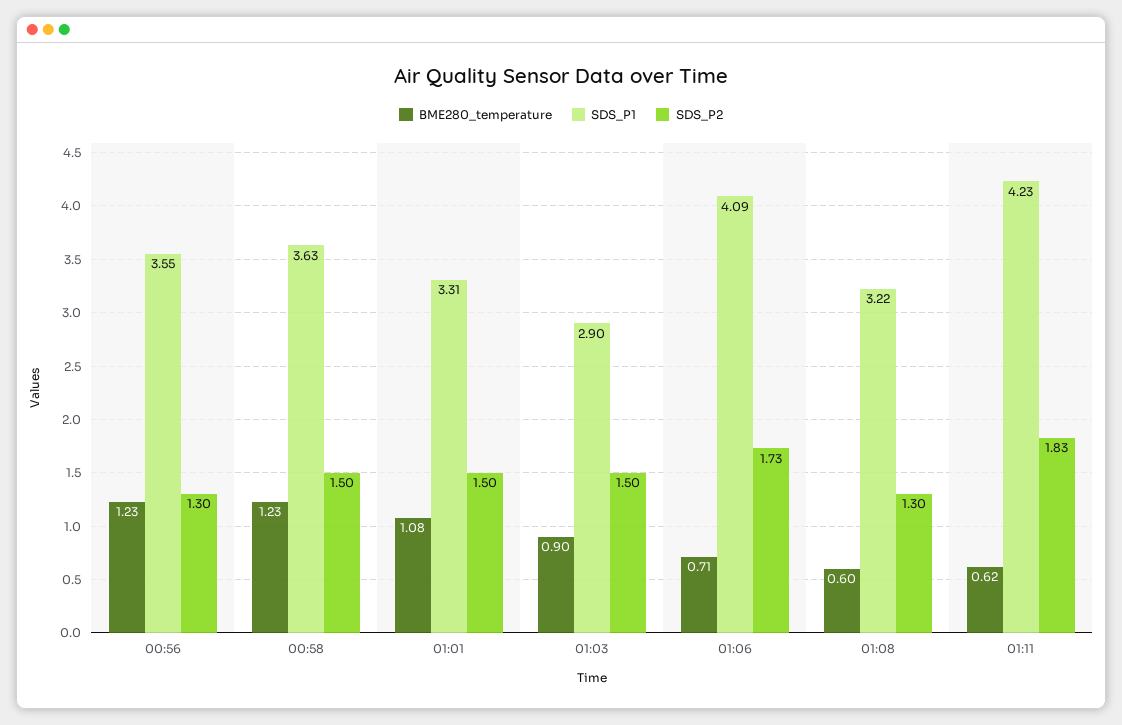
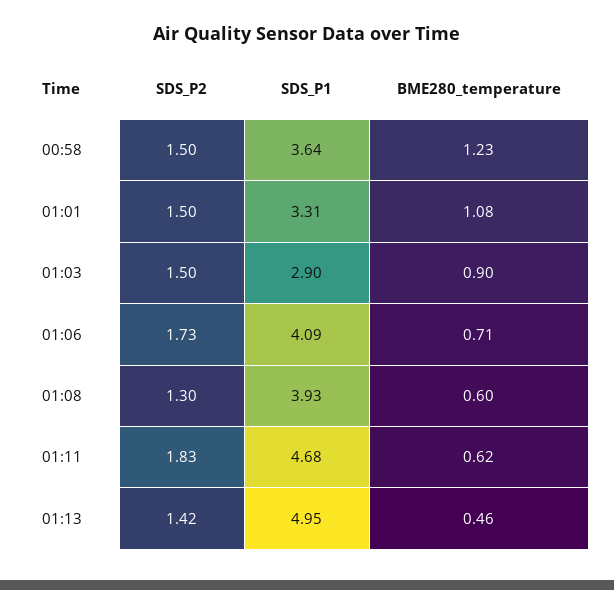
BME280_temperature, 00:56: 1.23 -> none
SDS_P1, 00:56: 3.55 -> none
SDS_P2, 00:56: 1.3 -> none
SDS_P1, 00:58: 3.63 -> 3.64
SDS_P1, 01:08: 3.22 -> 3.93
SDS_P1, 01:11: 4.23 -> 4.68
SDS_P2, 01:13: none -> 1.42
SDS_P1, 01:13: none -> 4.95
BME280_temperature, 01:13: none -> 0.46

